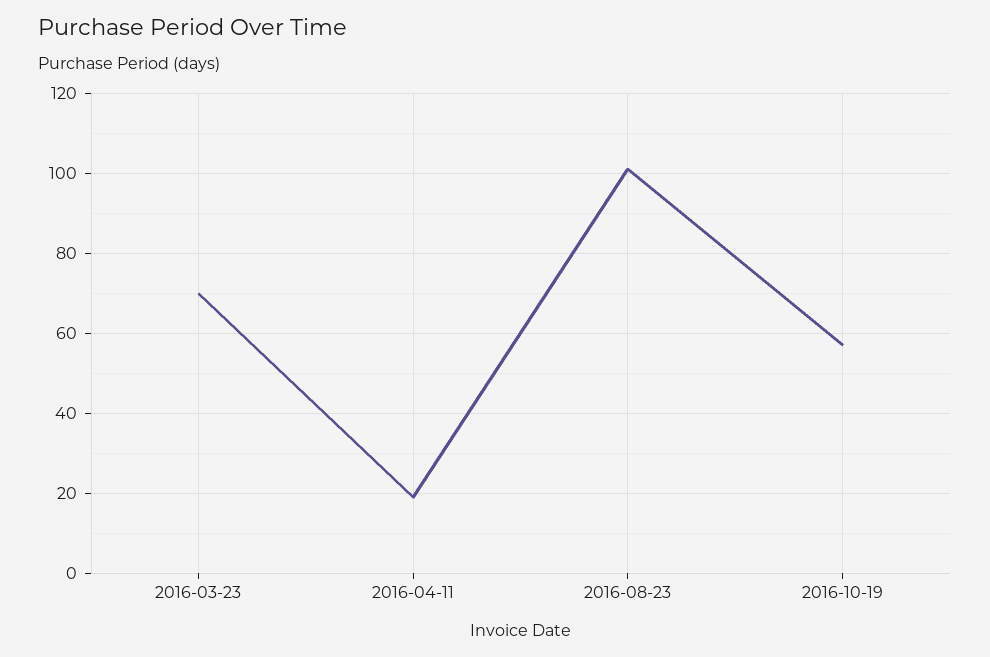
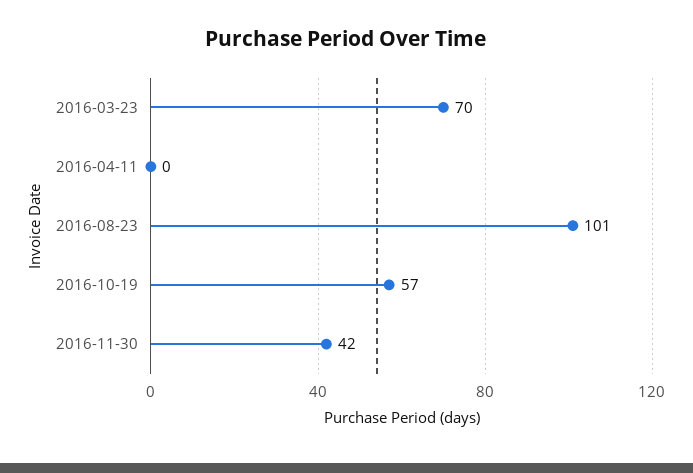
2016-04-11: 20 -> 0
2016-11-30: none -> 42

